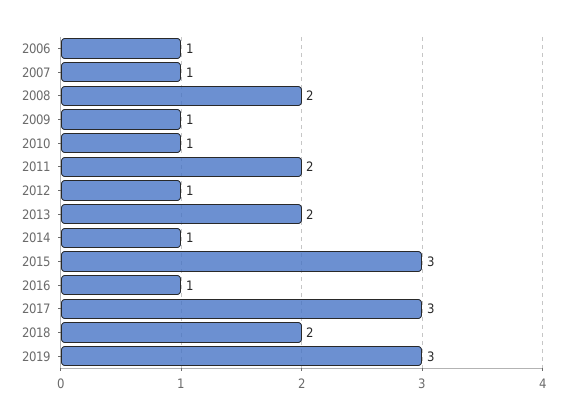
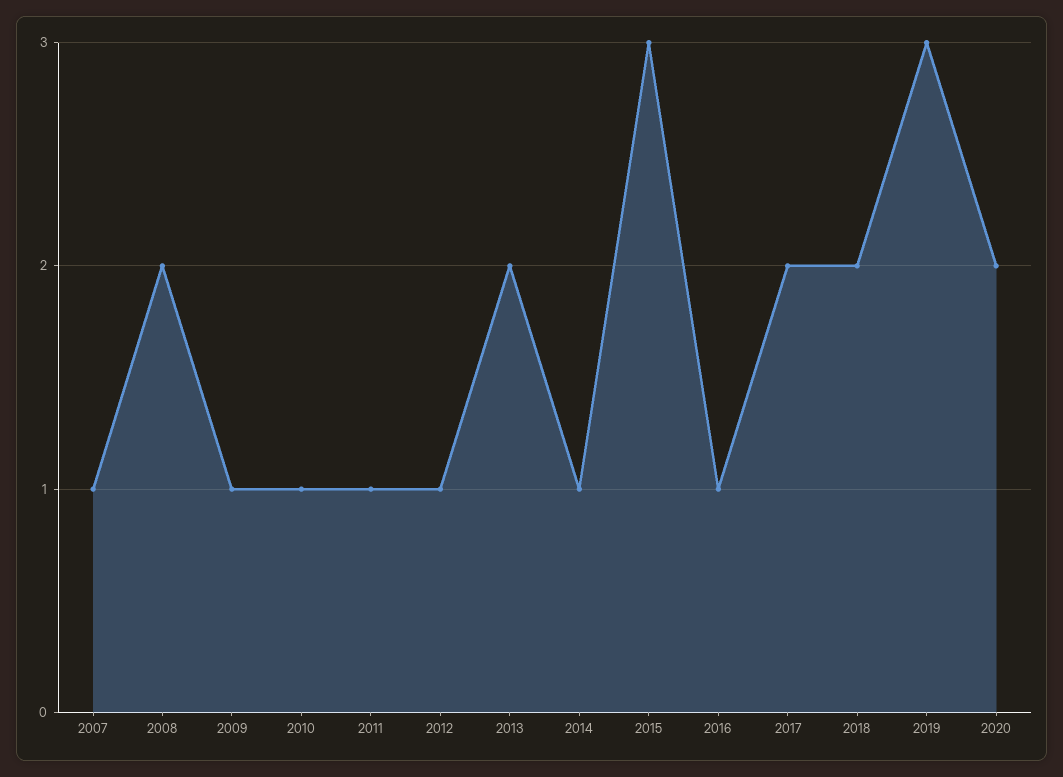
2006: 1 -> none
2011: 2 -> 1
2017: 3 -> 2
2020: none -> 2

